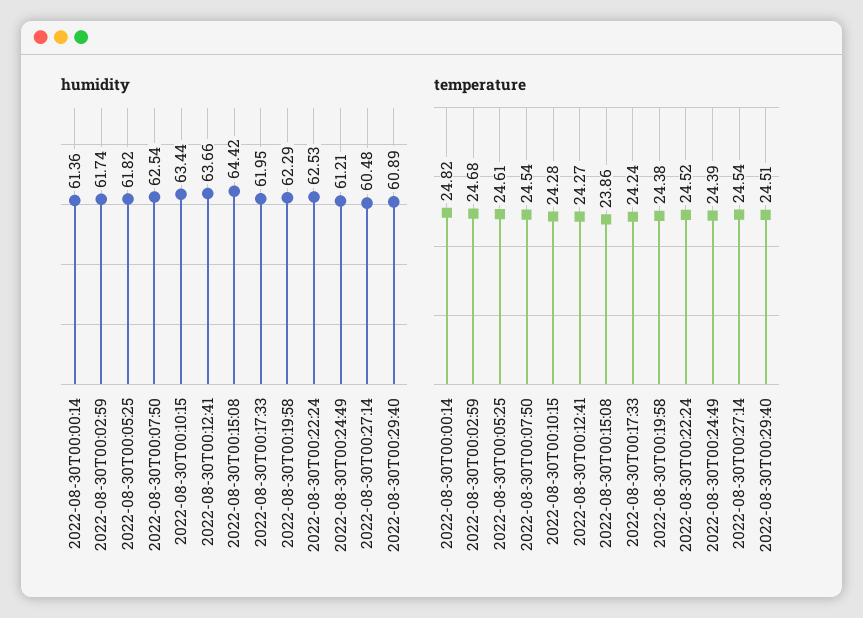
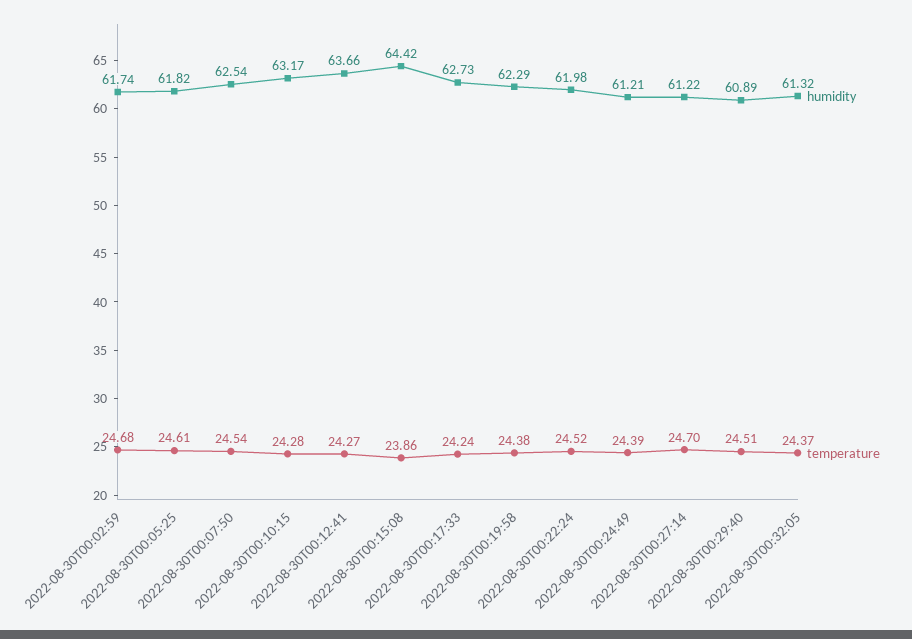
humidity, 2022-08-30T00:00:14: 61.36 -> none
humidity, 2022-08-30T00:10:15: 63.44 -> 63.17
humidity, 2022-08-30T00:17:33: 61.95 -> 62.73
humidity, 2022-08-30T00:22:24: 62.53 -> 61.98
humidity, 2022-08-30T00:27:14: 60.48 -> 61.22
temperature, 2022-08-30T00:00:14: 24.82 -> none
temperature, 2022-08-30T00:27:14: 24.54 -> 24.7
humidity, 2022-08-30T00:32:05: none -> 61.32
temperature, 2022-08-30T00:32:05: none -> 24.37

